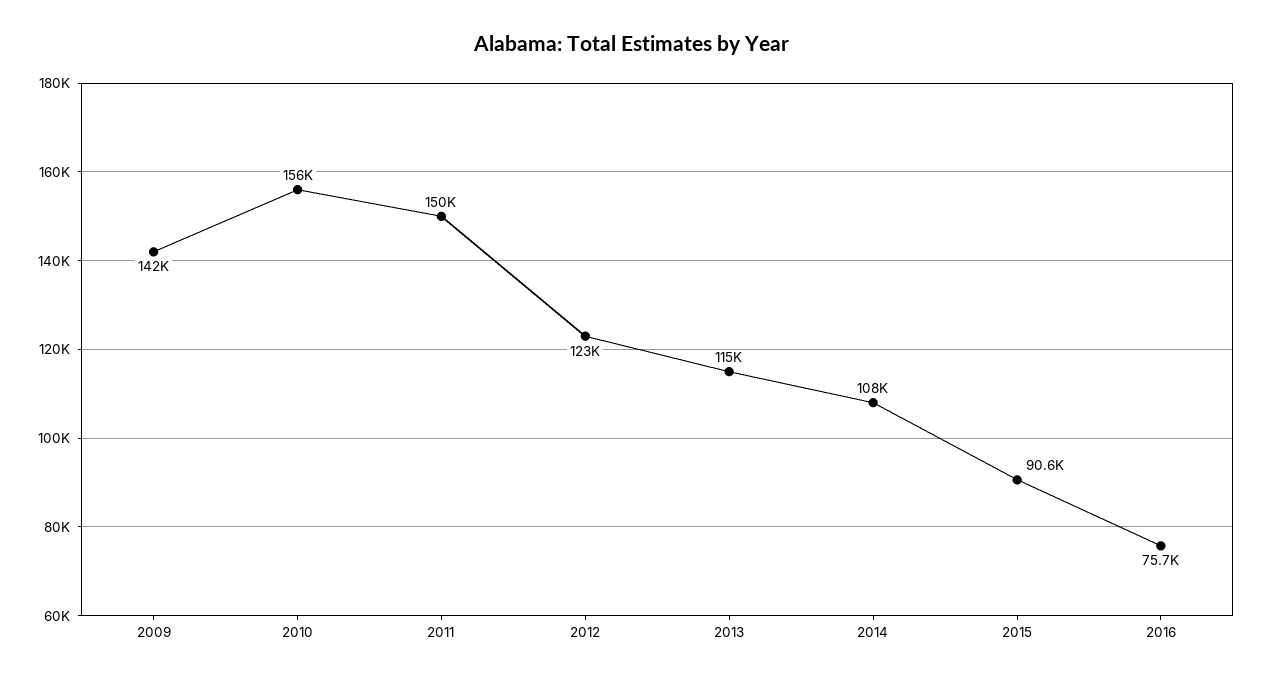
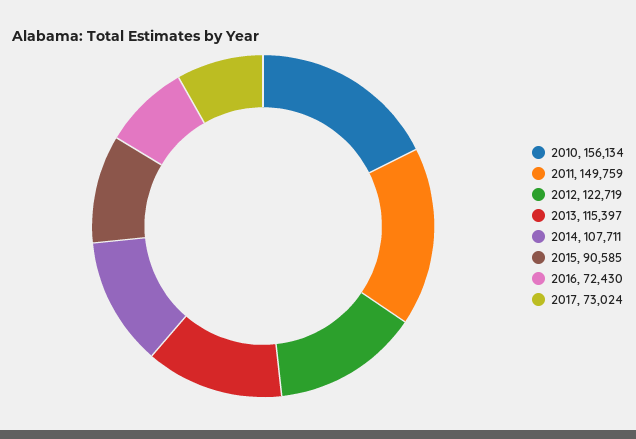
2009: 142000 -> none
2016: 75700 -> 72430
2017: none -> 73024

